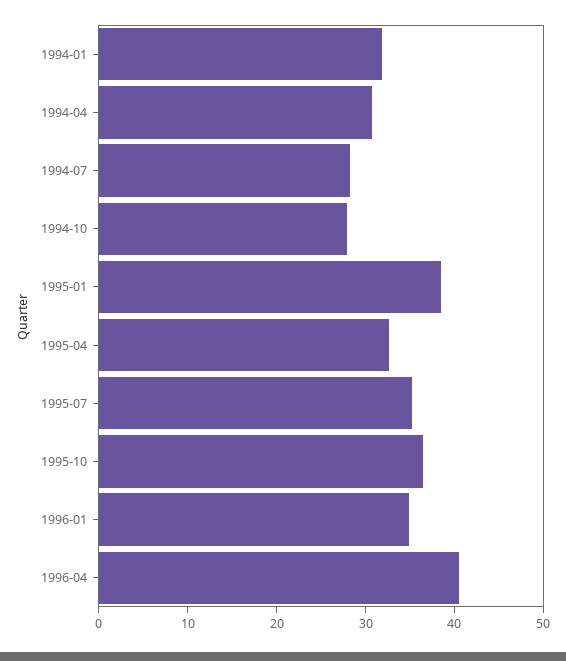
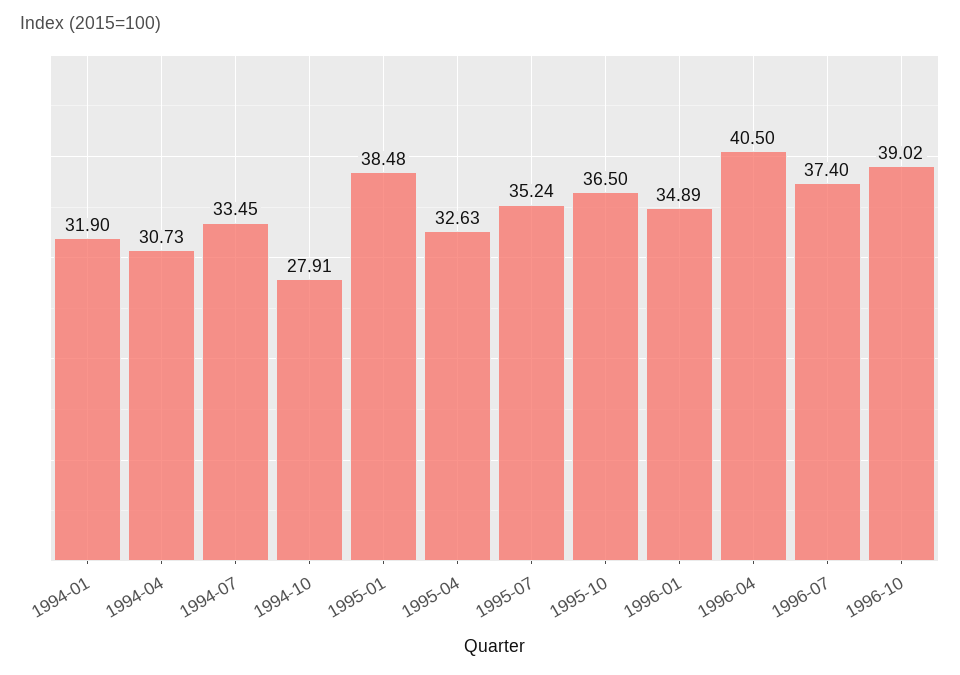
1994-07: 28 -> 33.45
1996-07: none -> 37.4
1996-10: none -> 39.02

